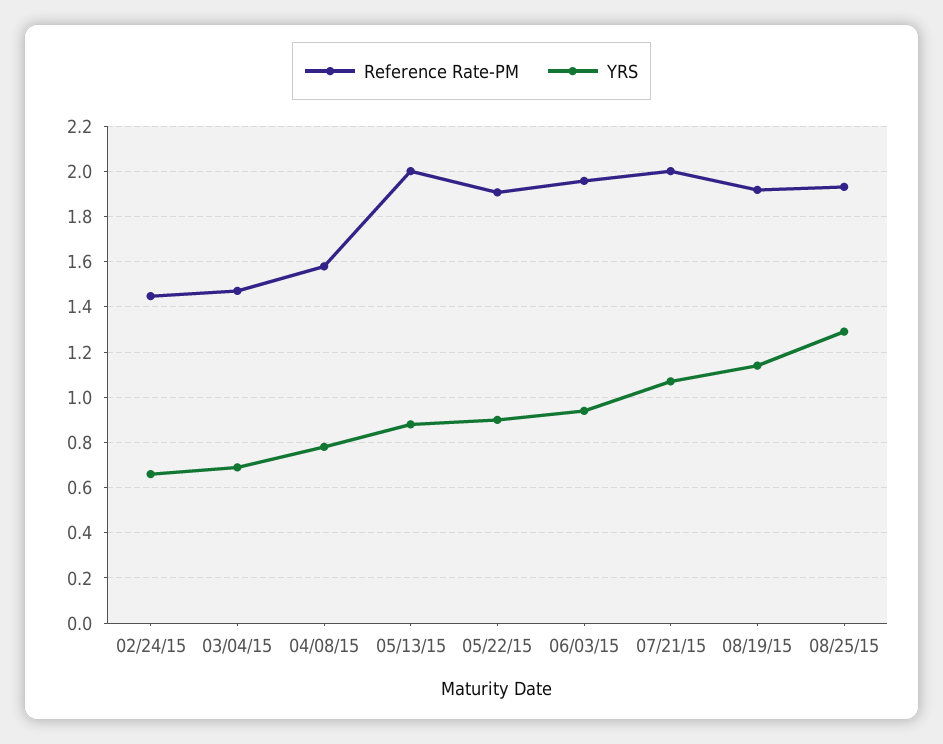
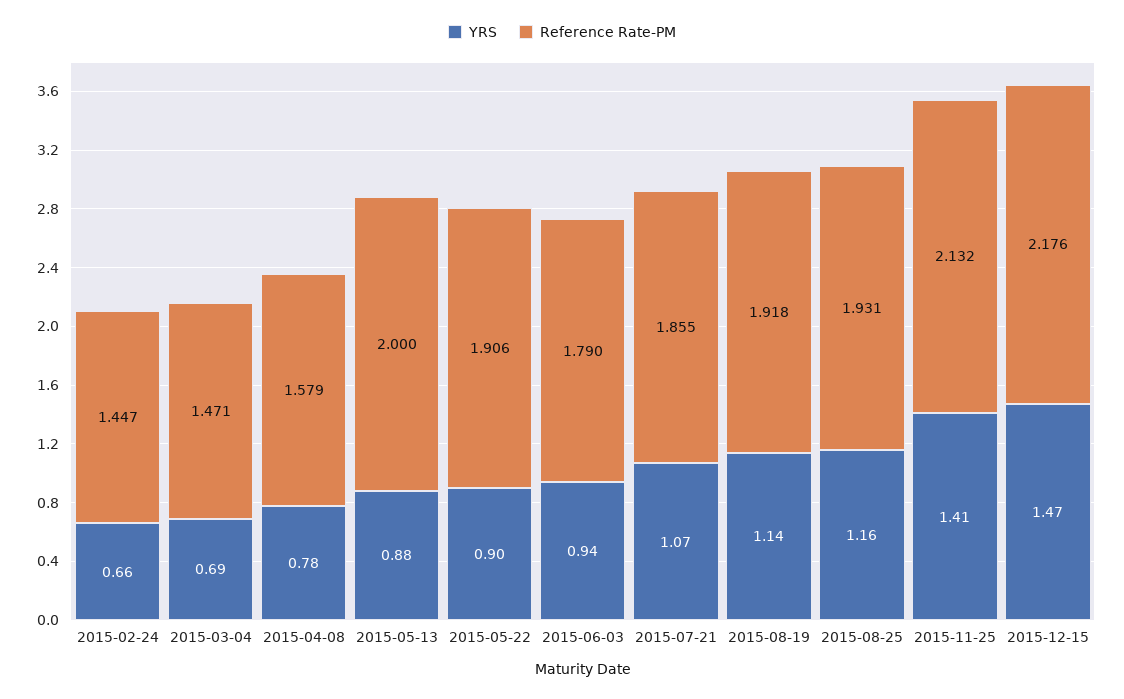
Reference Rate-PM, 06/03/15: 1.95 -> 1.79
Reference Rate-PM, 07/21/15: 2 -> 1.855
YRS, 08/25/15: 1.3 -> 1.16
YRS, 2015-11-25: none -> 1.41
Reference Rate-PM, 2015-11-25: none -> 2.132
YRS, 2015-12-15: none -> 1.47
Reference Rate-PM, 2015-12-15: none -> 2.176

